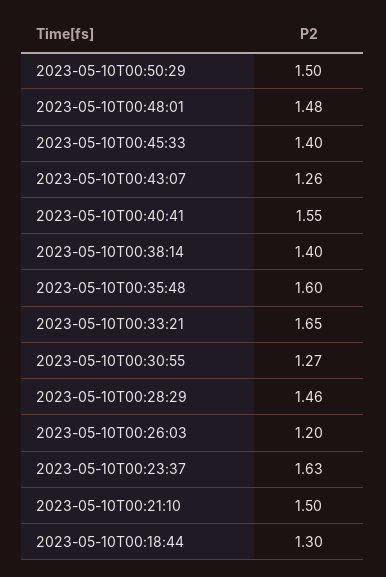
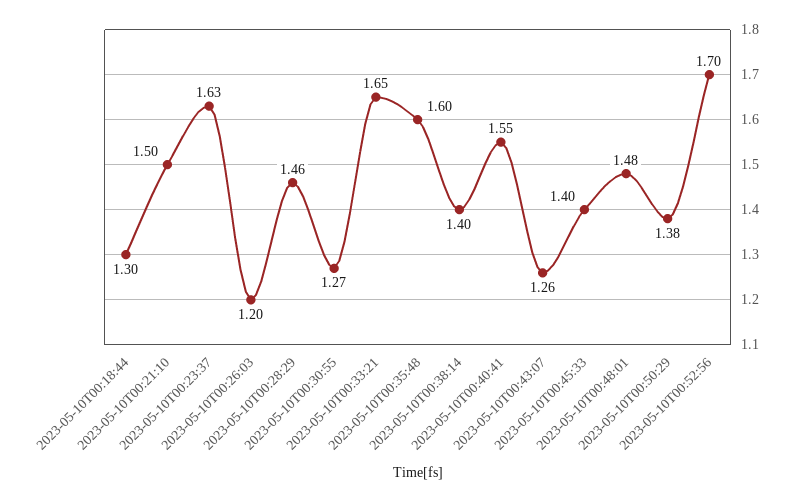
2023-05-10T00:50:29: 1.5 -> 1.38
2023-05-10T00:52:56: none -> 1.7

